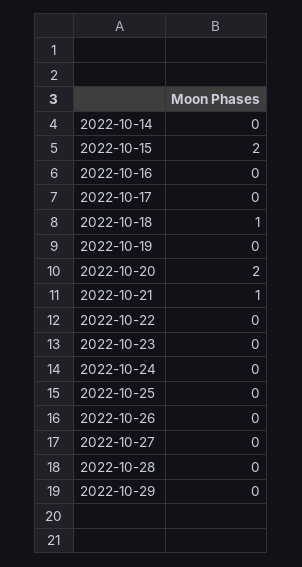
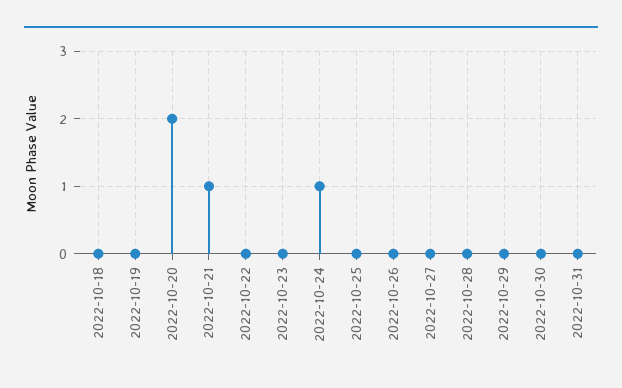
2022-10-14: 0 -> none
2022-10-15: 2 -> none
2022-10-16: 0 -> none
2022-10-17: 0 -> none
2022-10-18: 1 -> 0
2022-10-24: 0 -> 1
2022-10-30: none -> 0
2022-10-31: none -> 0

